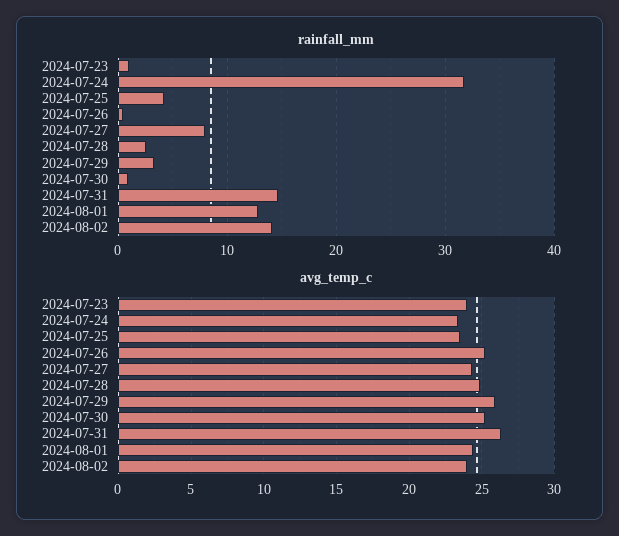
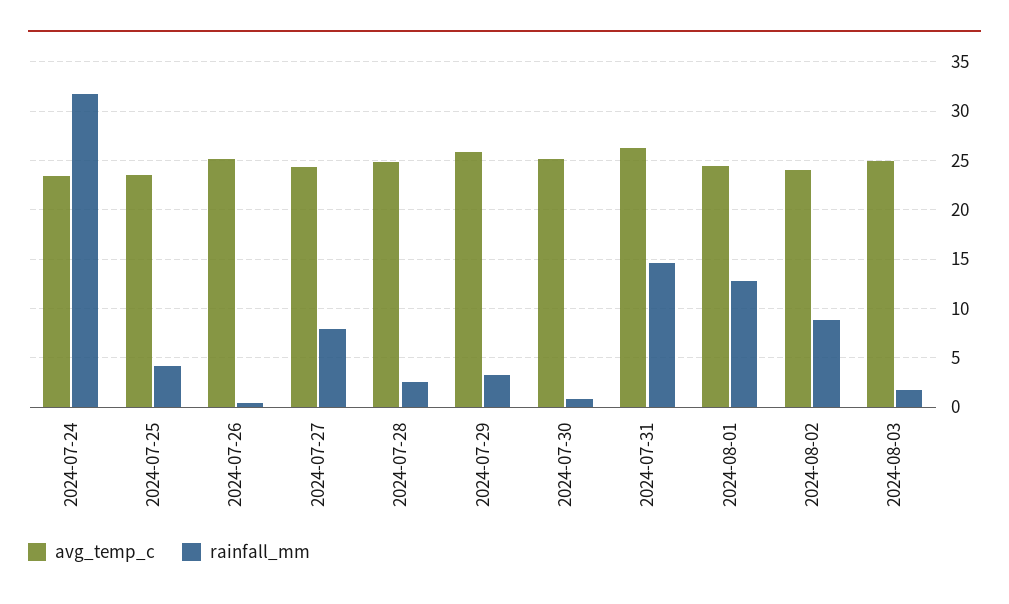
rainfall_mm, 2024-07-23: 1 -> none
rainfall_mm, 2024-08-02: 14 -> 9
avg_temp_c, 2024-07-23: 24 -> none
avg_temp_c, 2024-08-03: none -> 25
rainfall_mm, 2024-08-03: none -> 2

